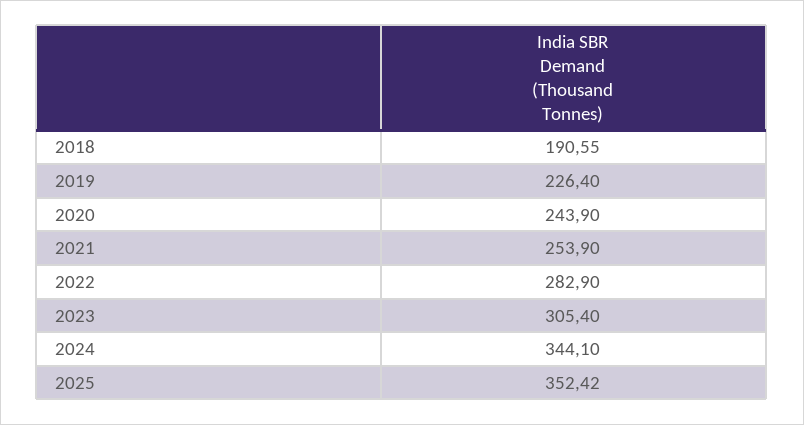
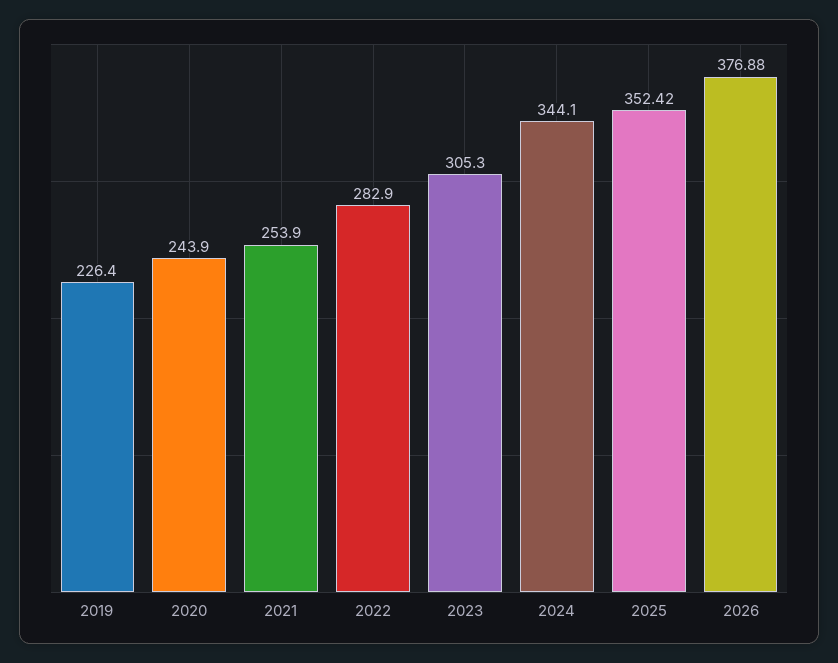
2018: 190.55 -> none
2023: 305.4 -> 305.3
2026: none -> 376.88

